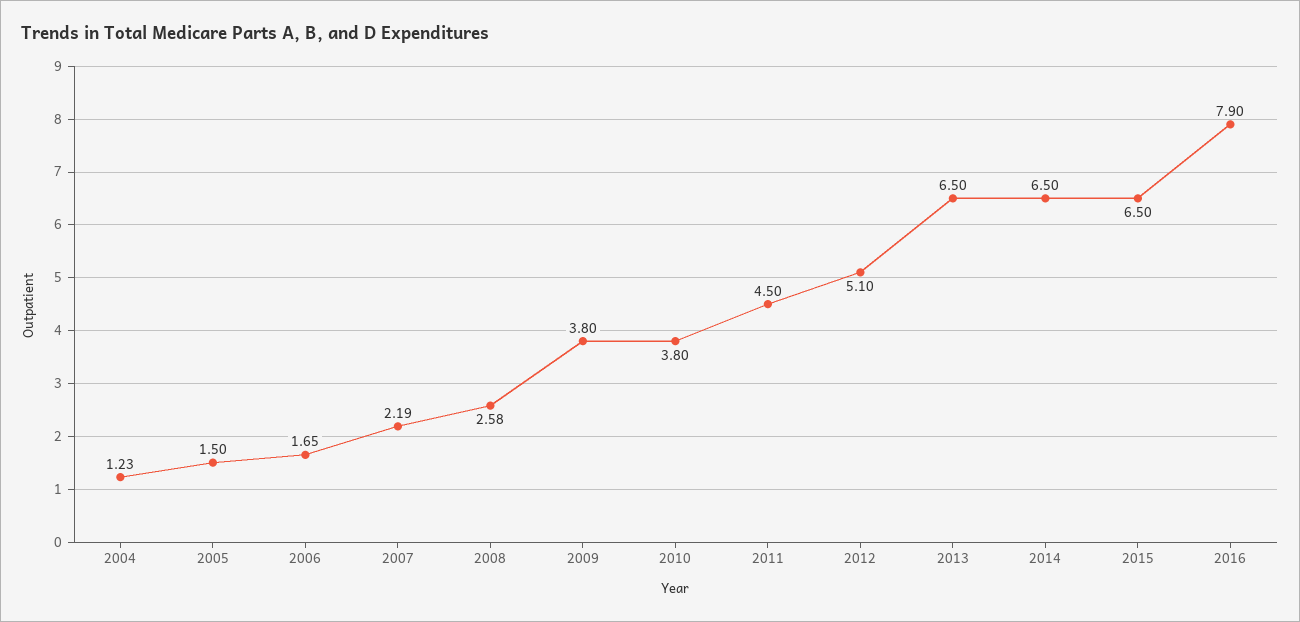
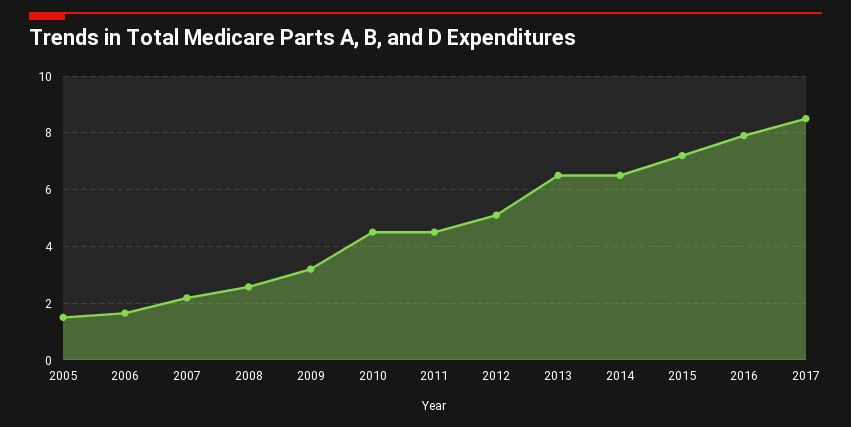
2004: 1.23 -> none
2009: 3.8 -> 3.25
2010: 3.8 -> 4.5
2015: 6.5 -> 7.25
2017: none -> 8.5

